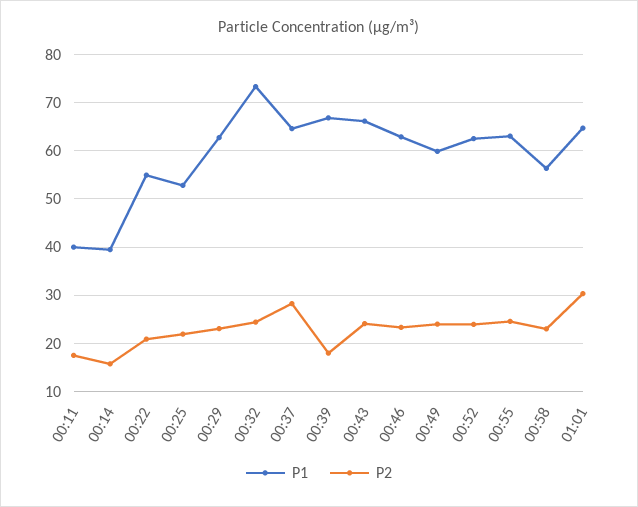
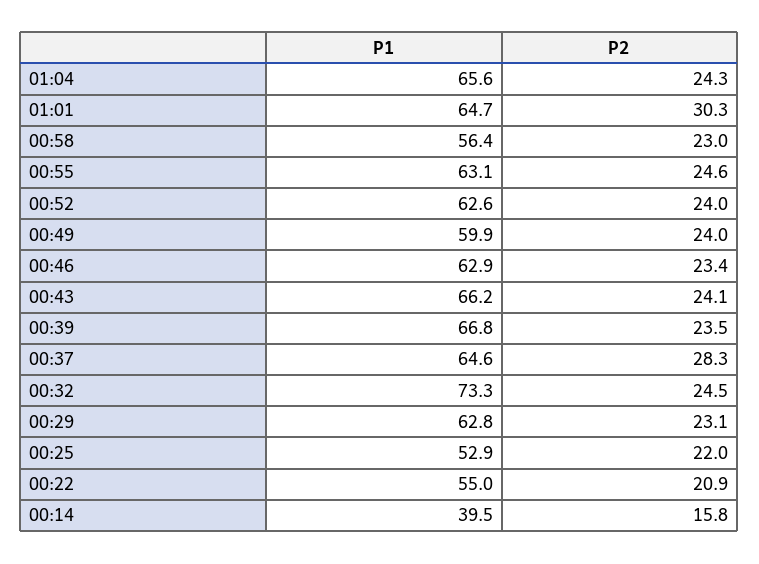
P1, 00:11: 40 -> none
P2, 00:11: 18 -> none
P2, 00:39: 18 -> 23.5
P1, 01:04: none -> 65.6
P2, 01:04: none -> 24.3

